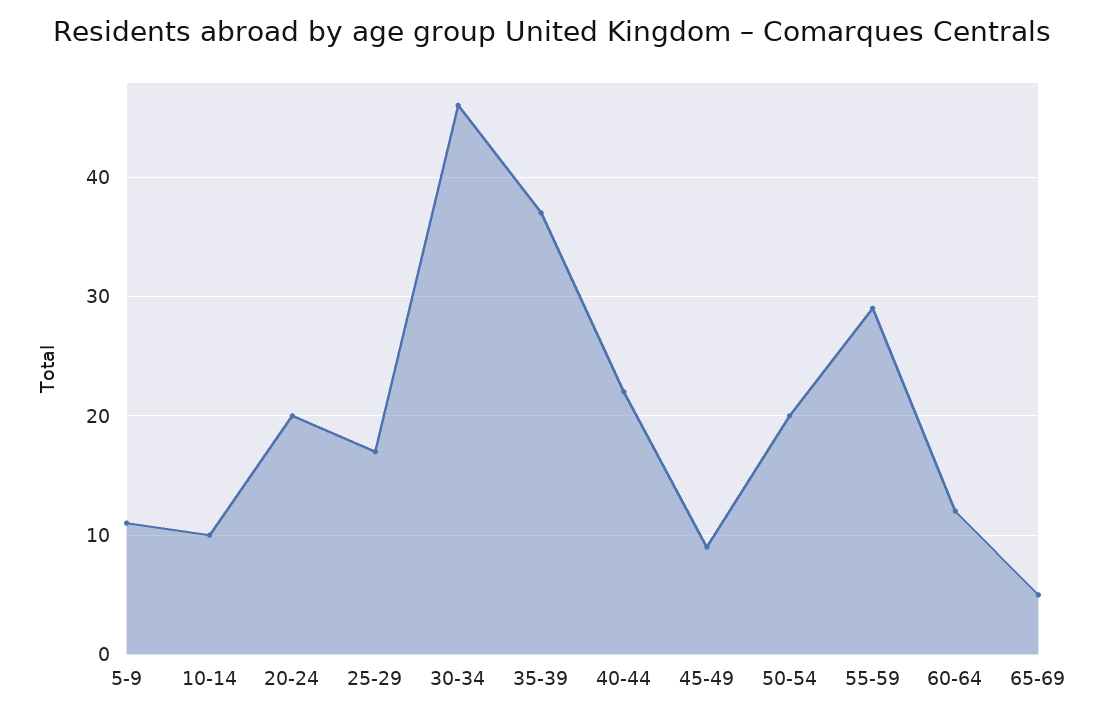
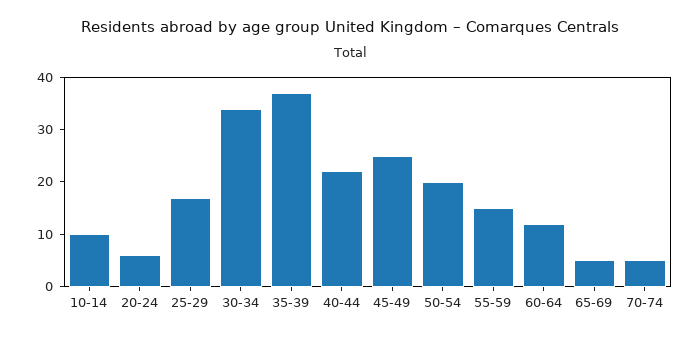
5-9: 11 -> none
20-24: 20 -> 5
30-34: 46 -> 35
45-49: 9 -> 25
55-59: 29 -> 15
70-74: none -> 5

